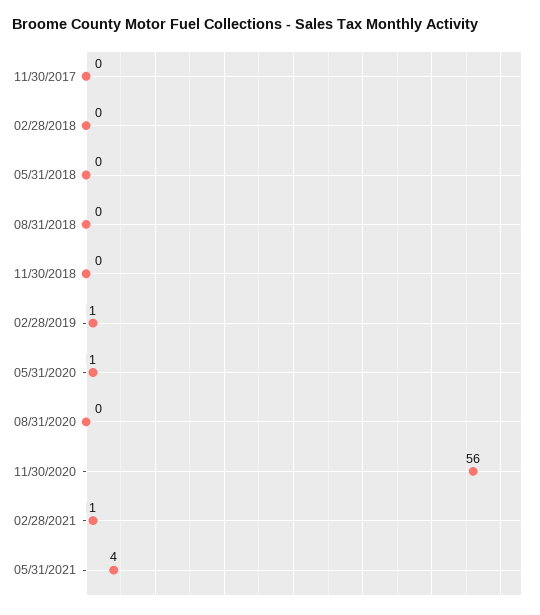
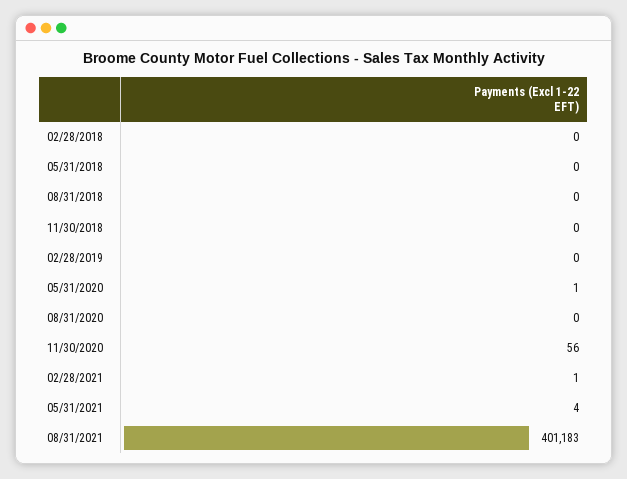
11/30/2017: 0 -> none
02/28/2019: 1 -> 0
08/31/2021: none -> 401183

